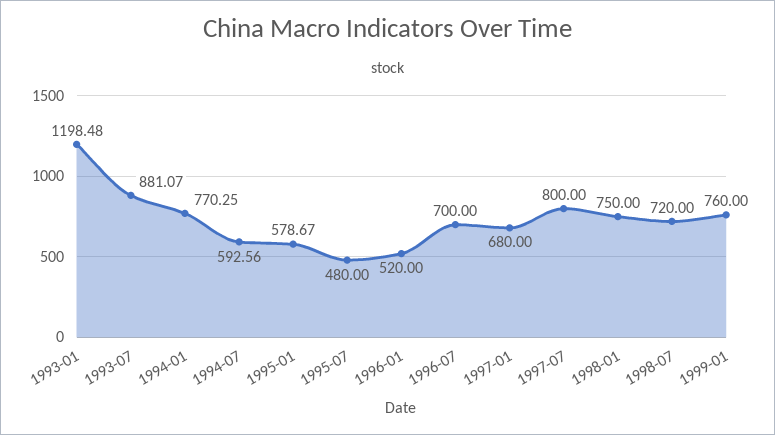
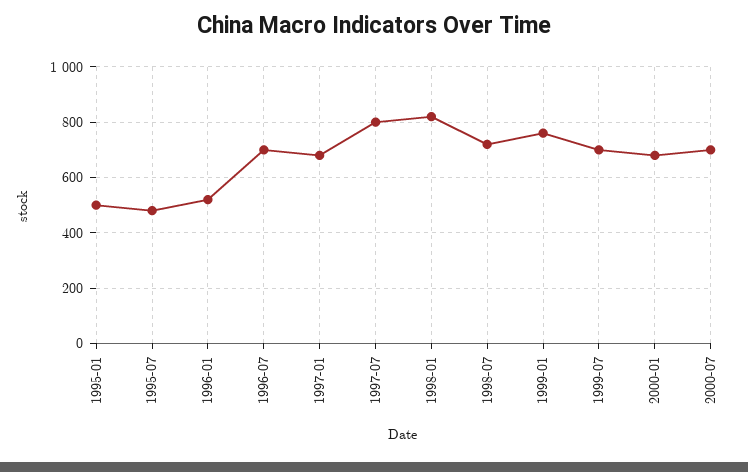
1993-01: 1198.48 -> none
1993-07: 881.07 -> none
1994-01: 770.25 -> none
1994-07: 592.56 -> none
1995-01: 578.67 -> 500
1998-01: 750 -> 825
1999-07: none -> 700
2000-01: none -> 675
2000-07: none -> 700

